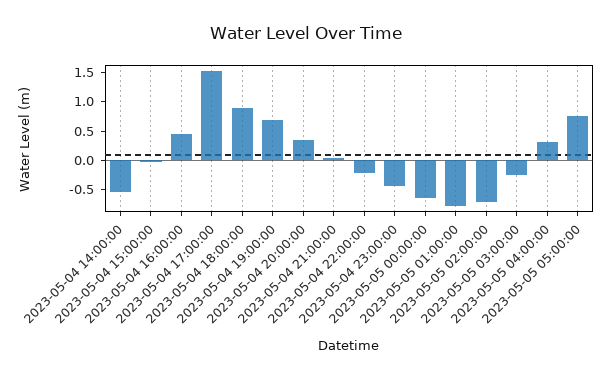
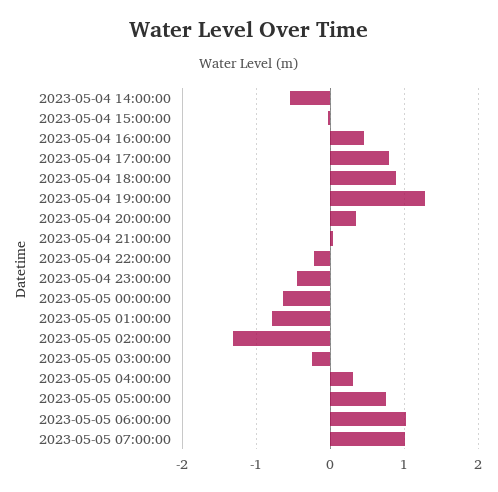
2023-05-04 17:00:00: 1.5 -> 0.8
2023-05-04 19:00:00: 0.75 -> 1.3
2023-05-05 02:00:00: -0.75 -> -1.3
2023-05-05 06:00:00: none -> 1
2023-05-05 07:00:00: none -> 1

